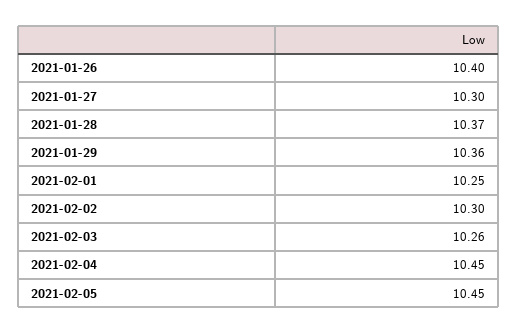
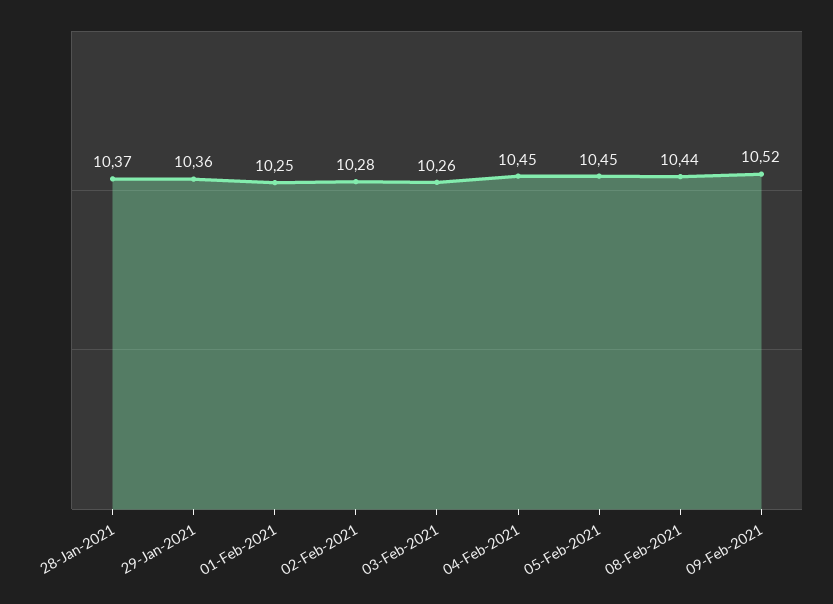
2021-01-26: 10.4 -> none
2021-01-27: 10.3 -> none
2021-02-02: 10.3 -> 10.28
08-Feb-2021: none -> 10.44
09-Feb-2021: none -> 10.52

